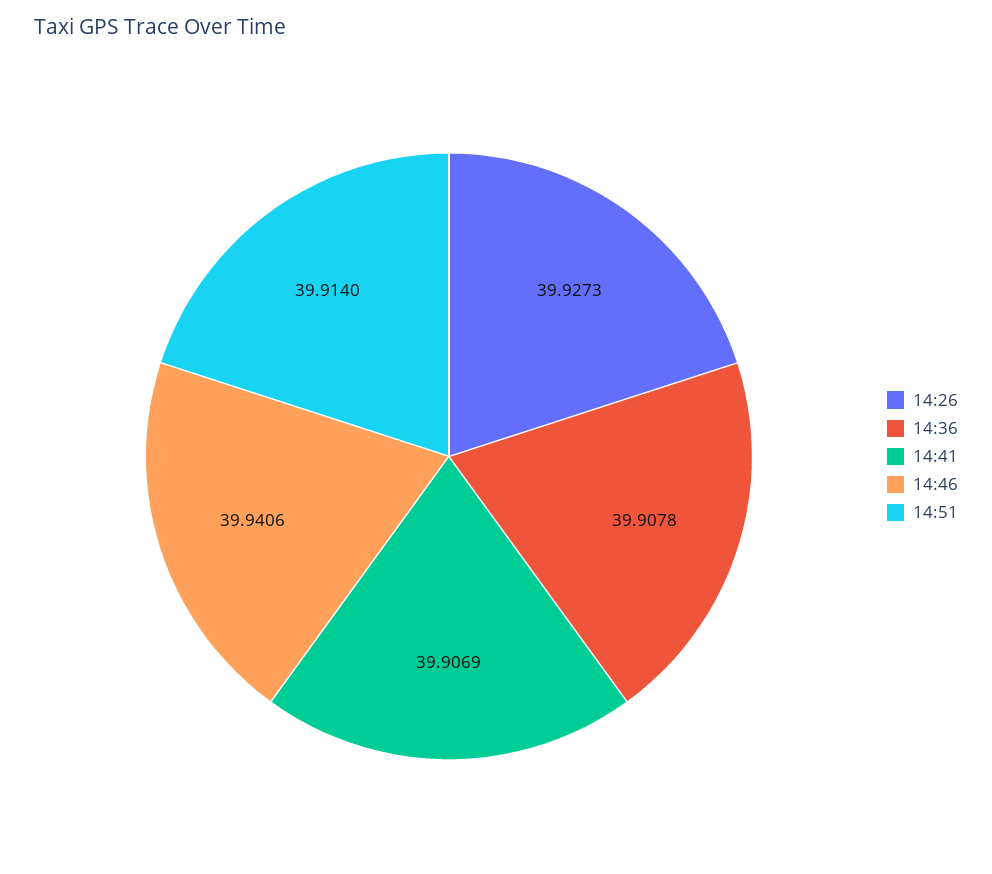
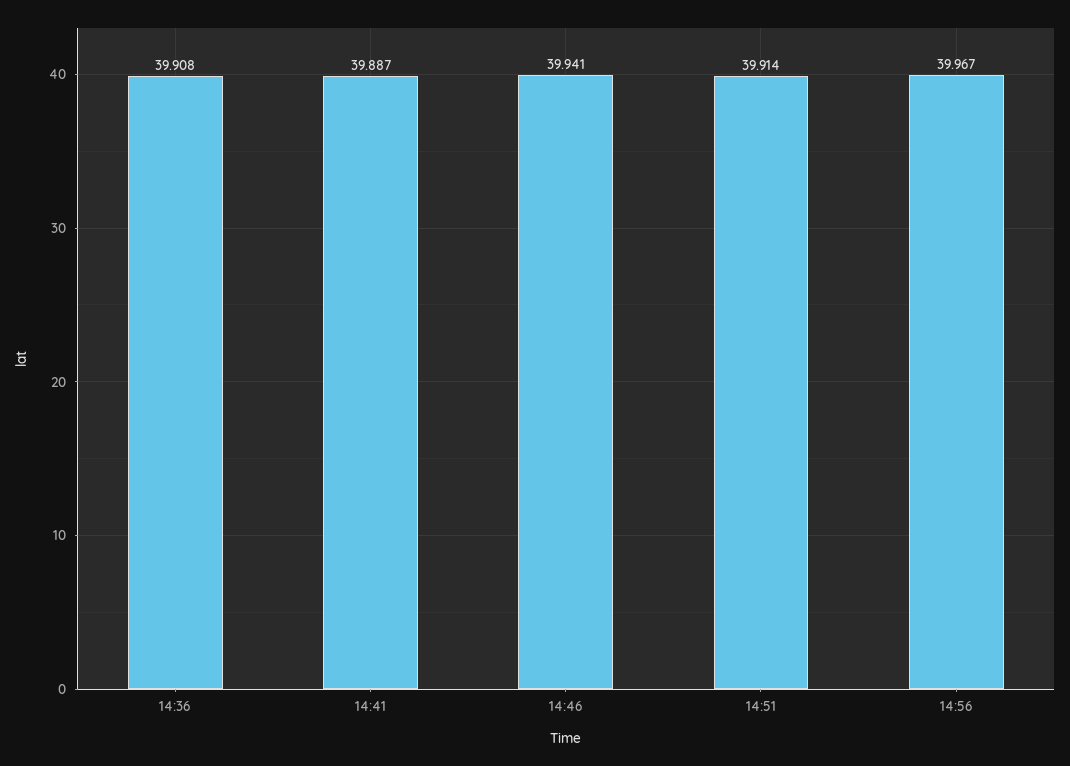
14:26: 39.9273 -> none
14:41: 39.9069 -> 39.887
14:56: none -> 39.967

